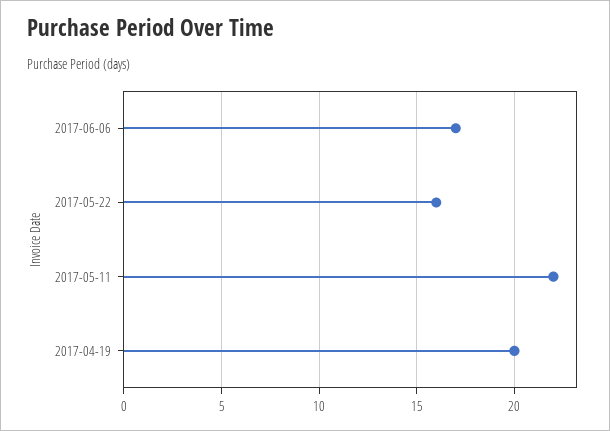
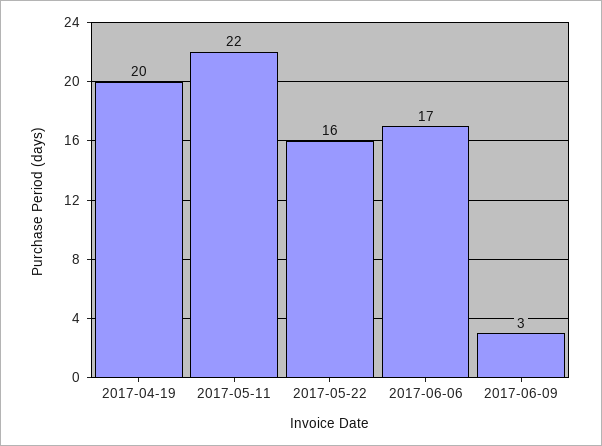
2017-06-09: none -> 3

